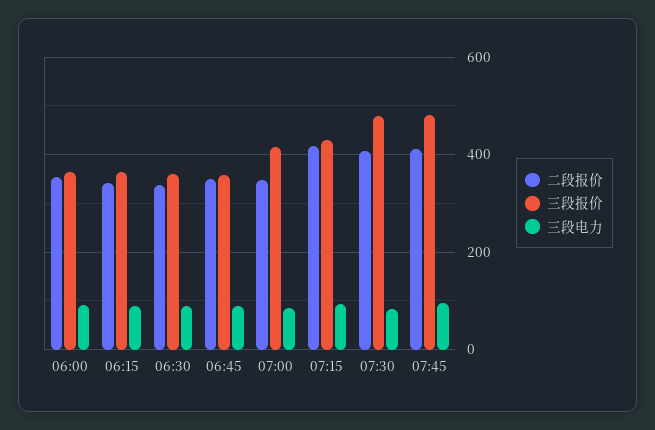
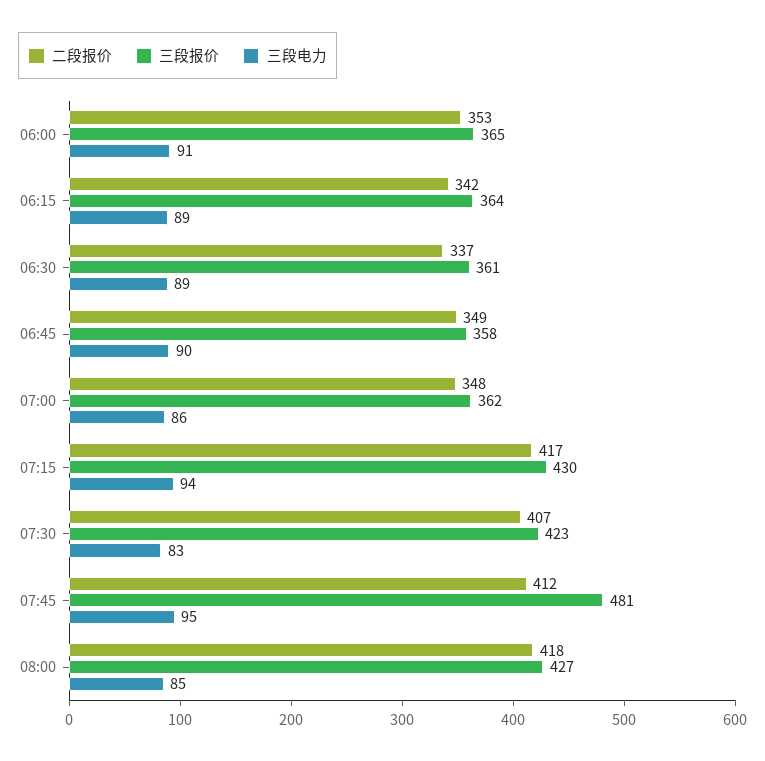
三段报价, 07:00: 420 -> 362
三段报价, 07:30: 480 -> 423
二段报价, 08:00: none -> 418
三段报价, 08:00: none -> 427
三段电力, 08:00: none -> 85

